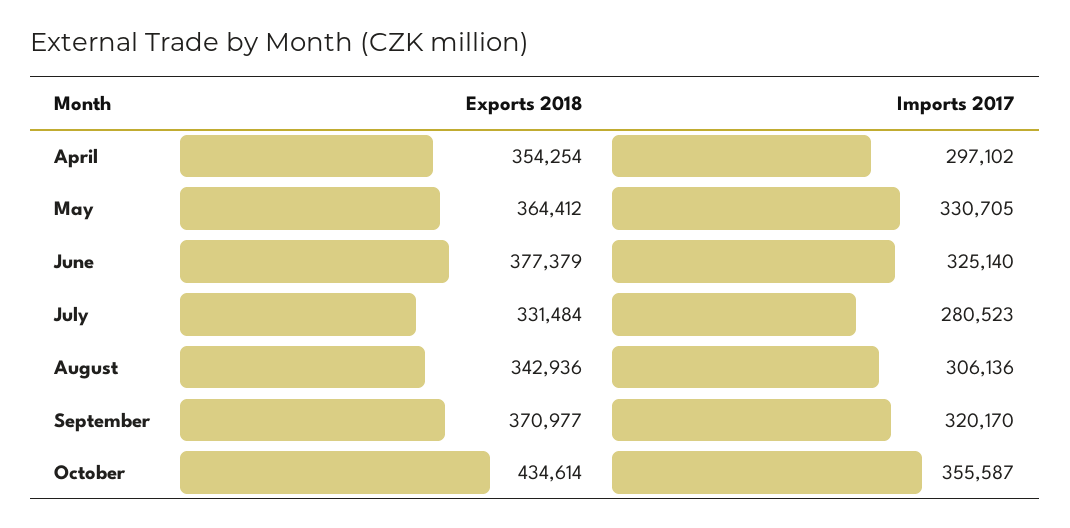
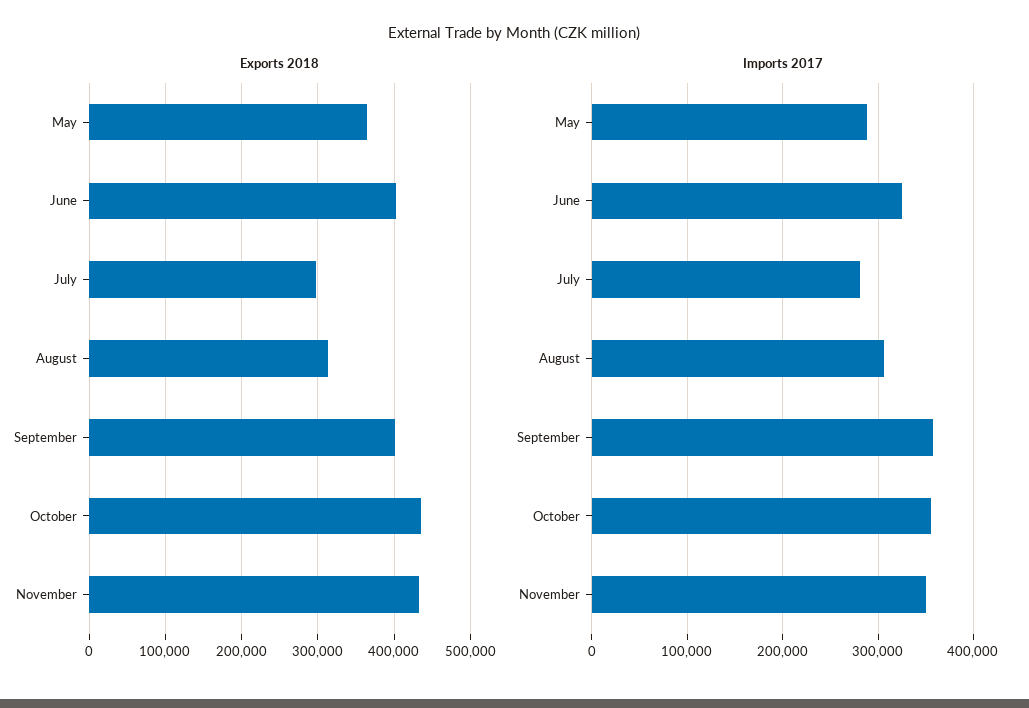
Exports 2018, April: 354254 -> none
Imports 2017, April: 297102 -> none
Imports 2017, May: 330705 -> 290000
Exports 2018, June: 377379 -> 400000
Exports 2018, July: 331484 -> 300000
Exports 2018, August: 342936 -> 310000
Exports 2018, September: 370977 -> 400000
Imports 2017, September: 320170 -> 360000
Exports 2018, November: none -> 430000
Imports 2017, November: none -> 350000

